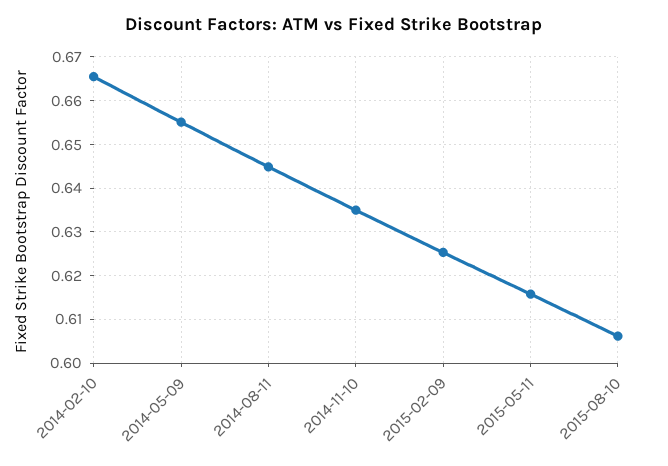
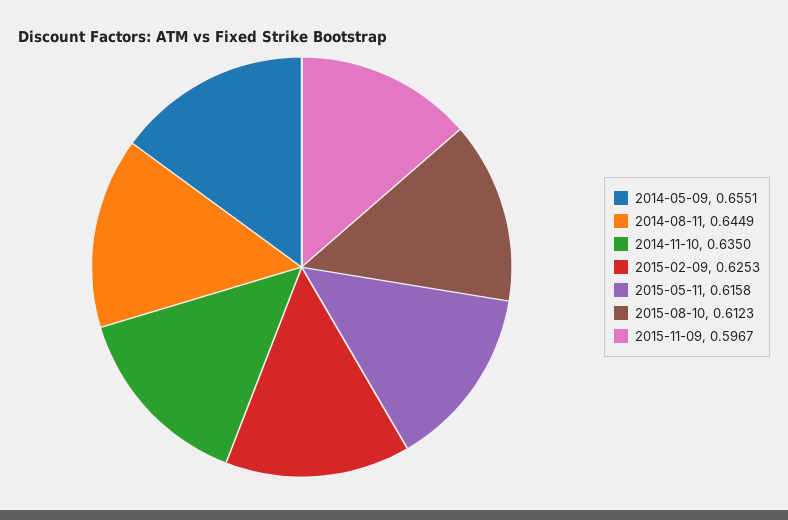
2014-02-10: 0.666 -> none
2015-08-10: 0.606 -> 0.6123
2015-11-09: none -> 0.5967

